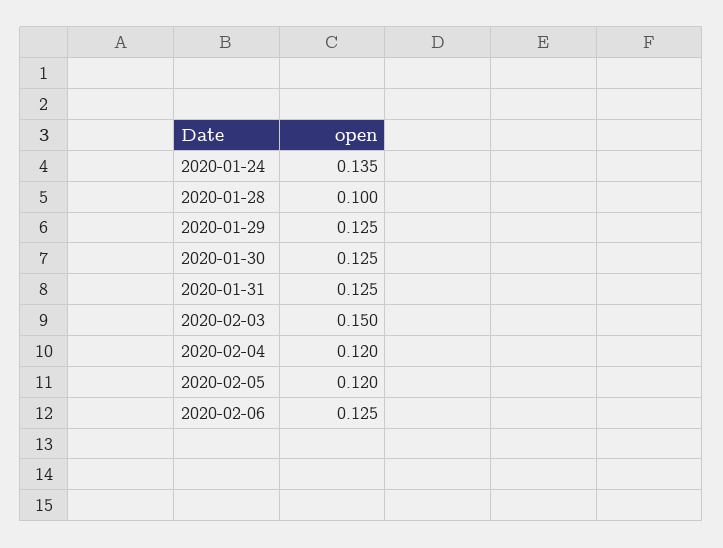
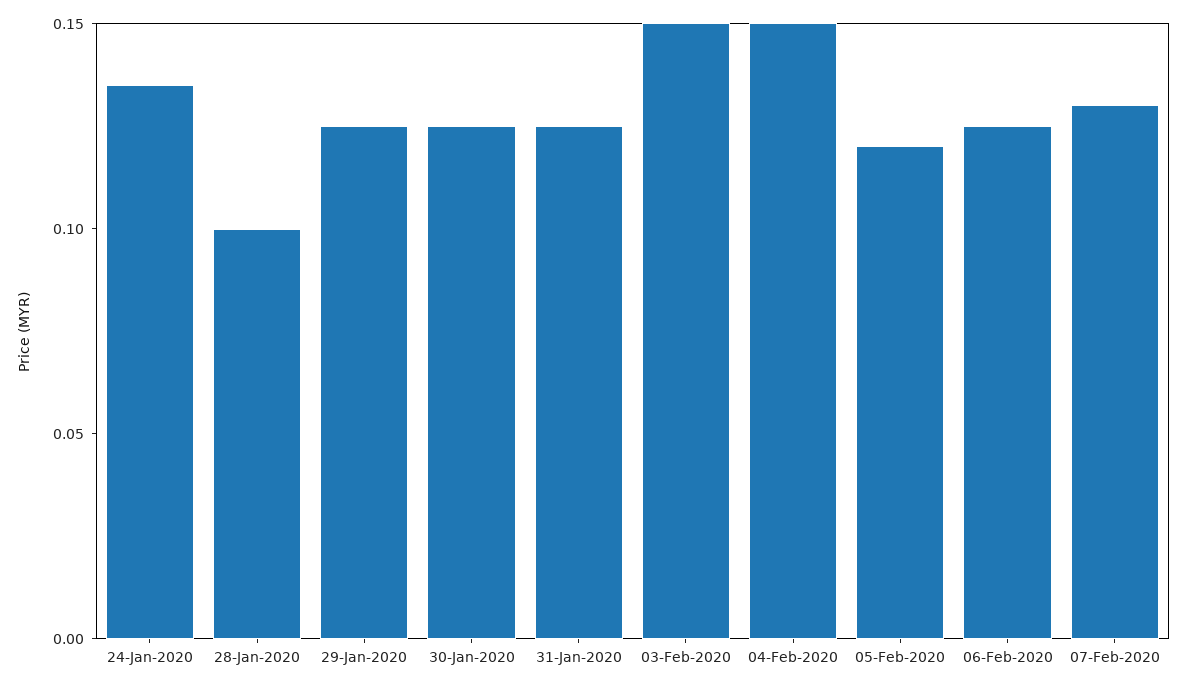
2020-02-04: 0.12 -> 0.15
07-Feb-2020: none -> 0.13

